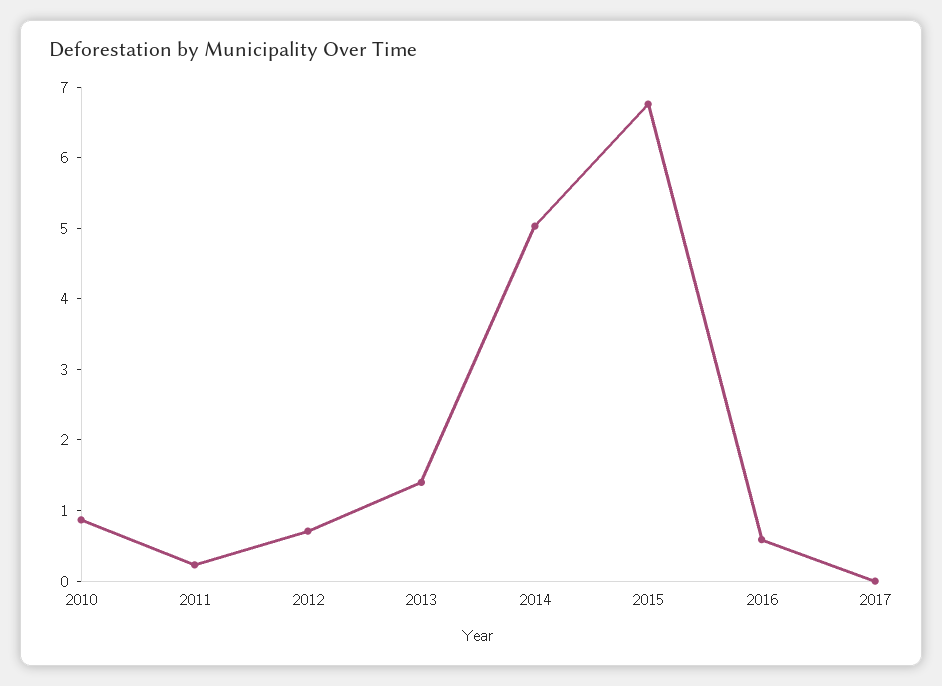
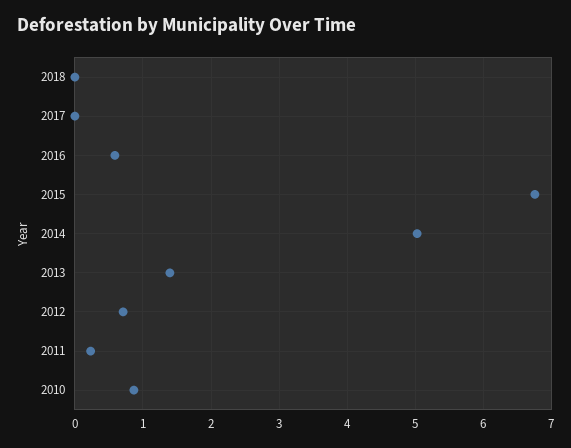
2018: none -> 0

